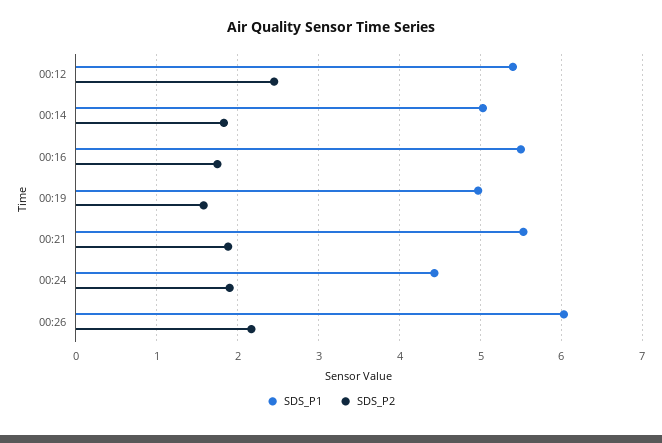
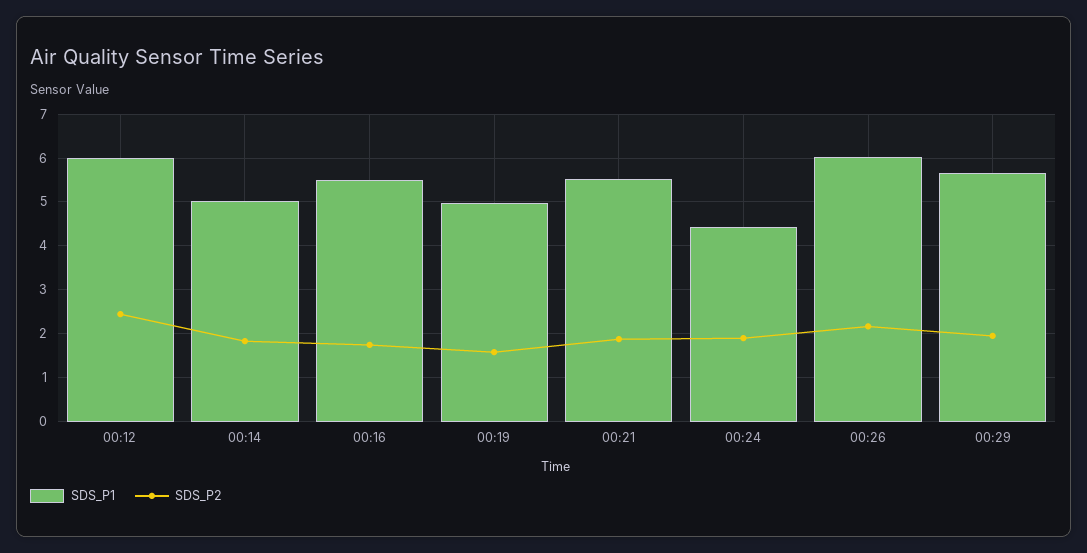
SDS_P1, 00:12: 5.4 -> 6
SDS_P1, 00:29: none -> 5.6
SDS_P2, 00:29: none -> 2

